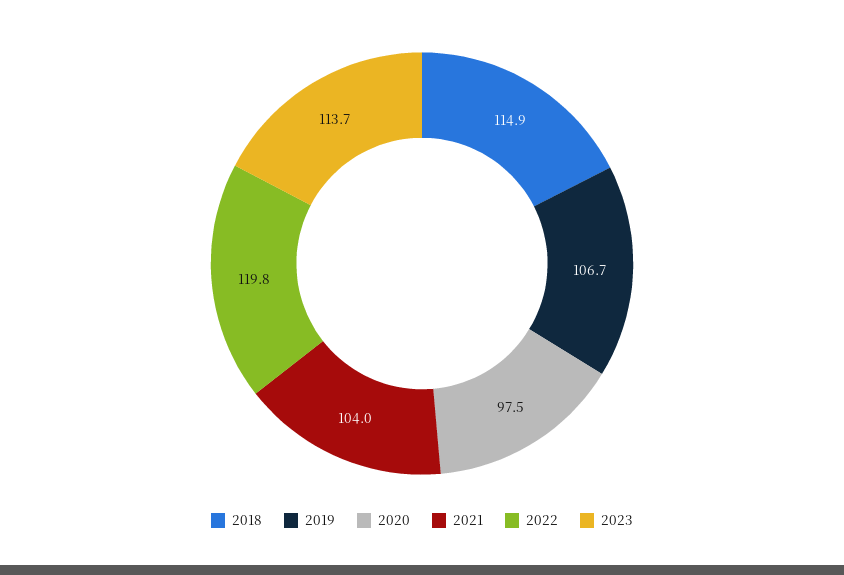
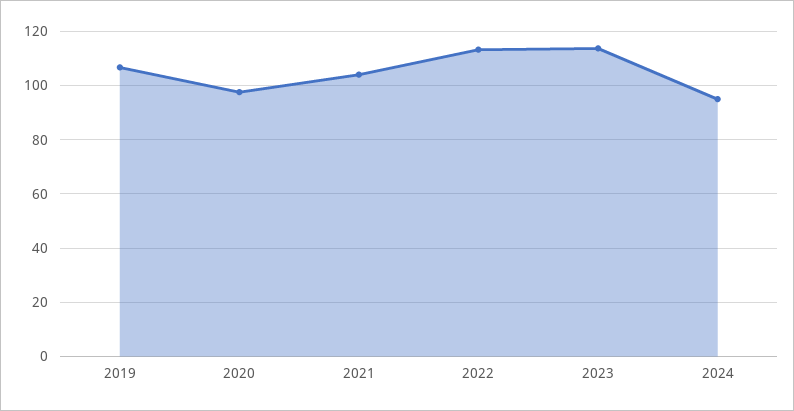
2018: 114.9 -> none
2022: 119.8 -> 112.5
2024: none -> 95

